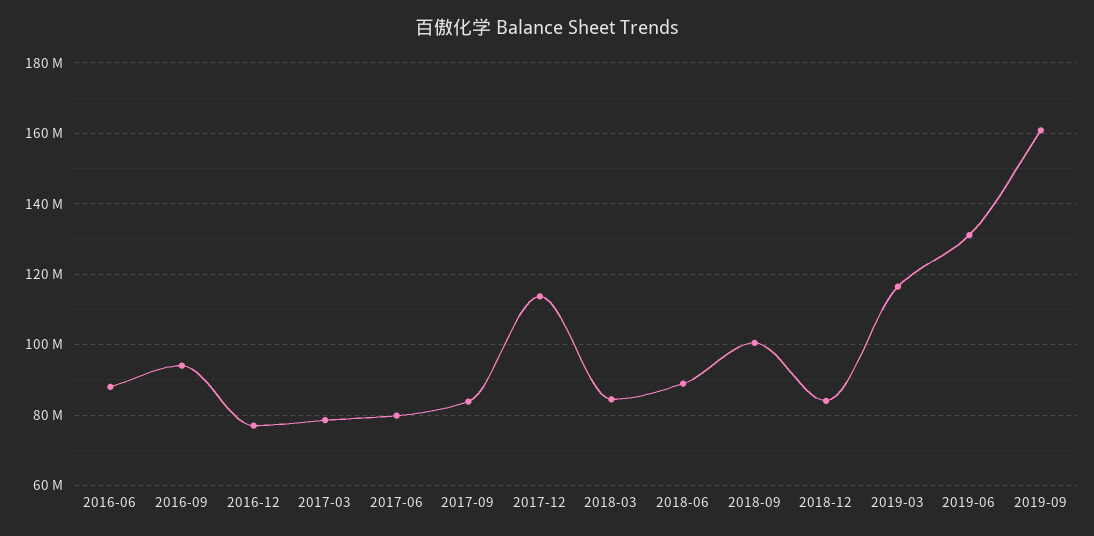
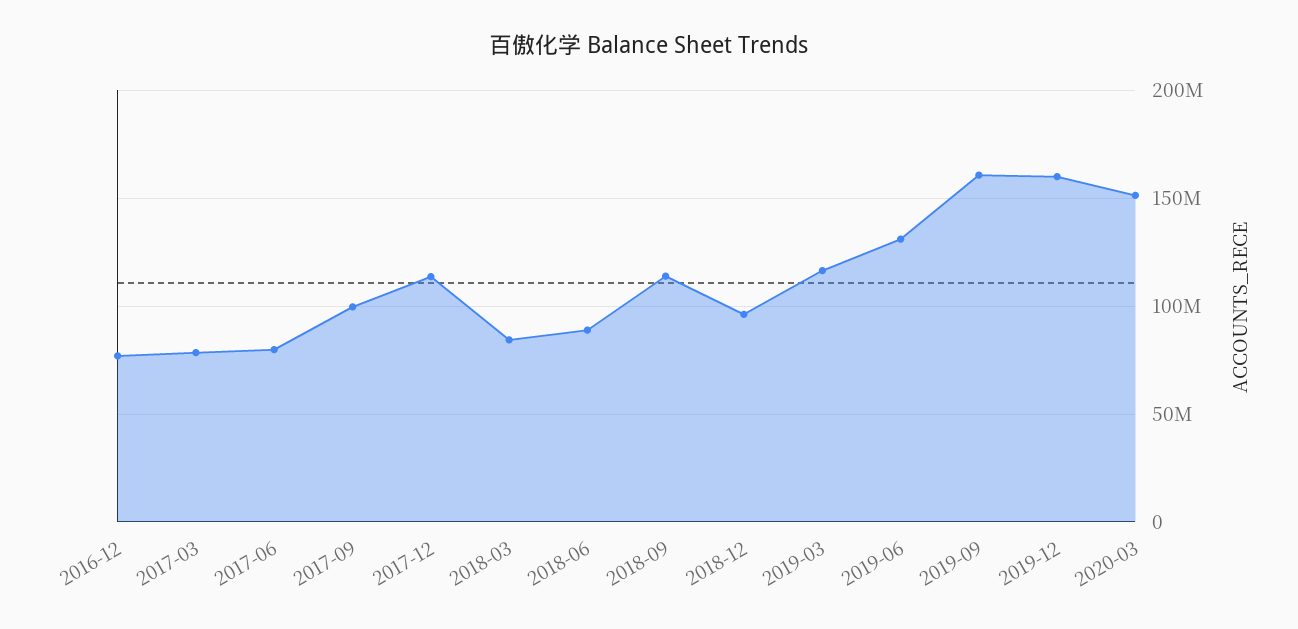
2016-06: 88000000 -> none
2016-09: 94000000 -> none
2017-09: 84000000 -> 100000000
2018-09: 100000000 -> 115000000
2018-12: 84000000 -> 95000000
2019-12: none -> 160000000
2020-03: none -> 150000000

